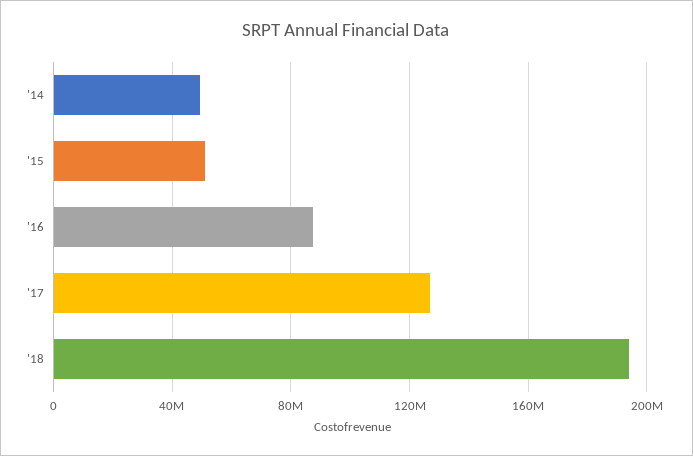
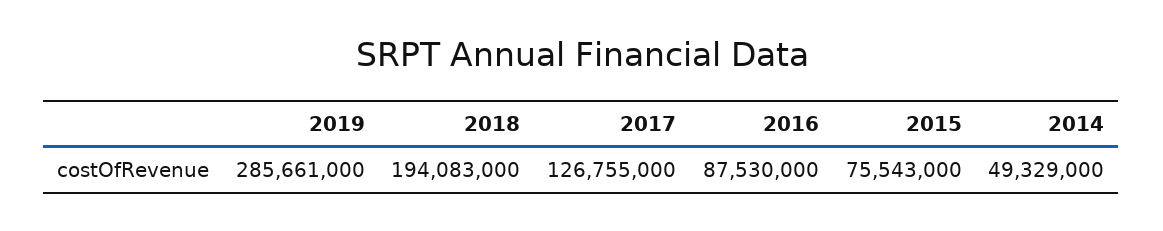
'15: 50000000 -> 75543000
2019: none -> 285661000

